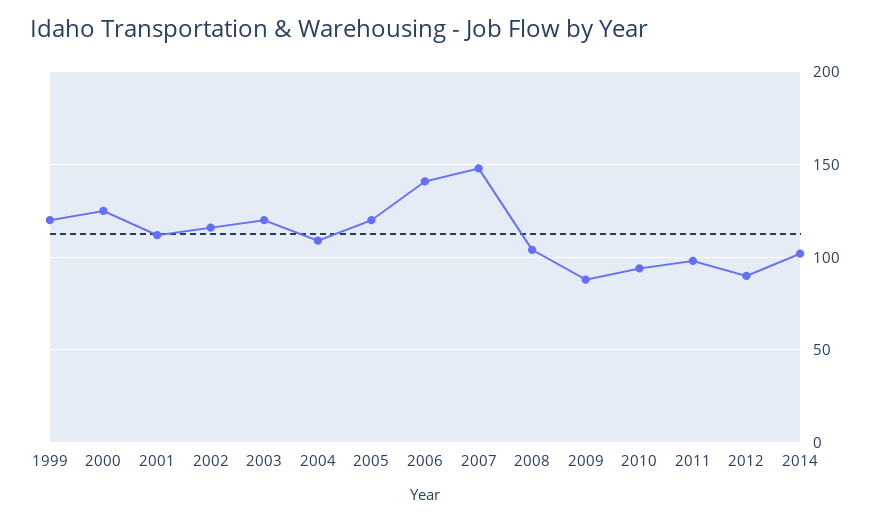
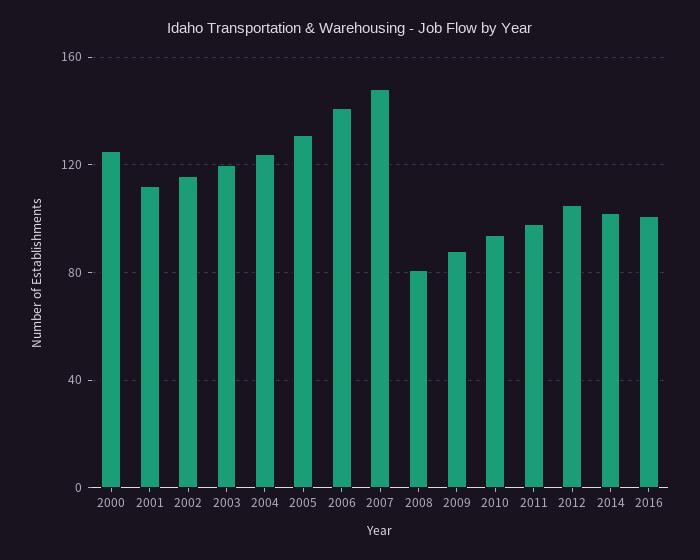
1999: 120 -> none
2004: 110 -> 125
2005: 120 -> 130
2008: 105 -> 80
2012: 90 -> 105
2016: none -> 100

